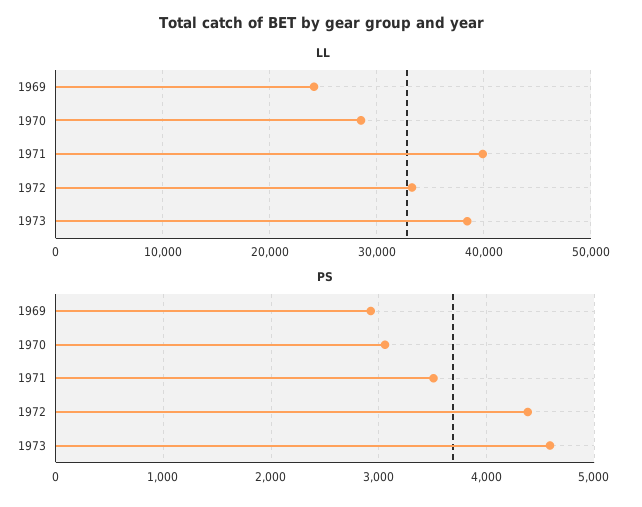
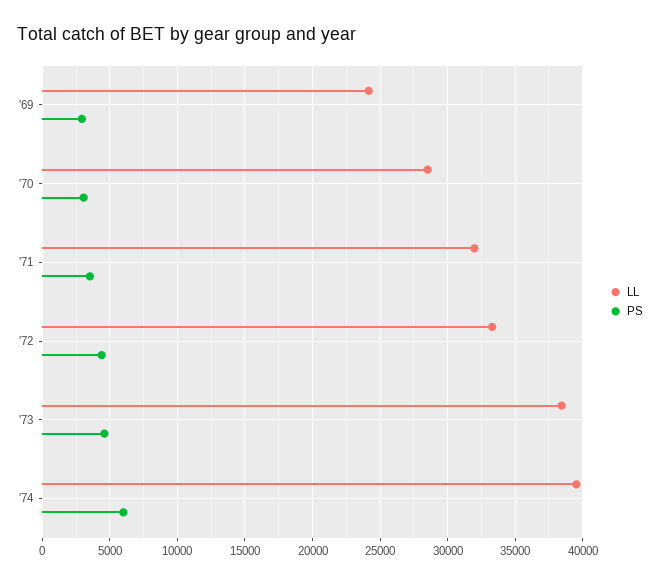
LL, 1971: 40000 -> 32000
LL, '74: none -> 39500
PS, '74: none -> 6000

